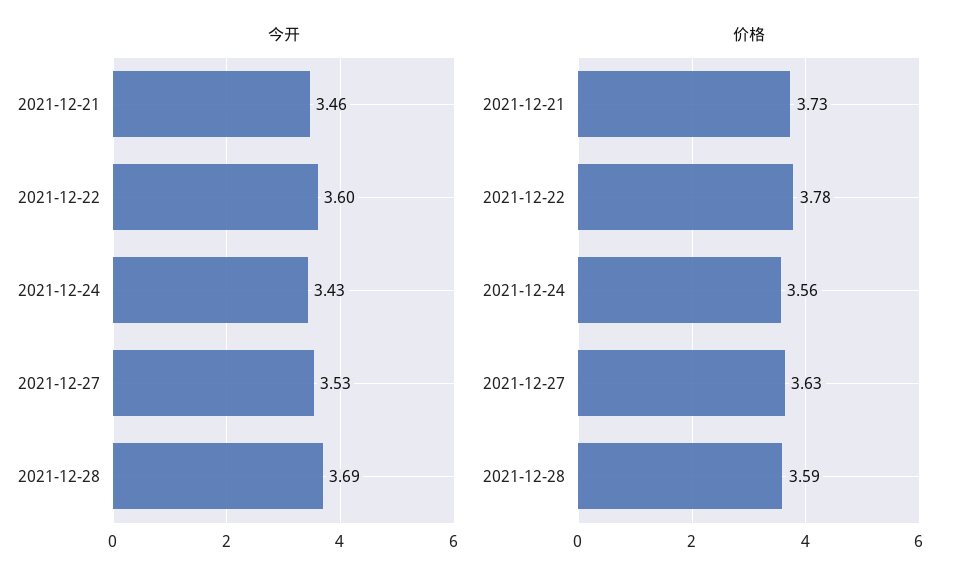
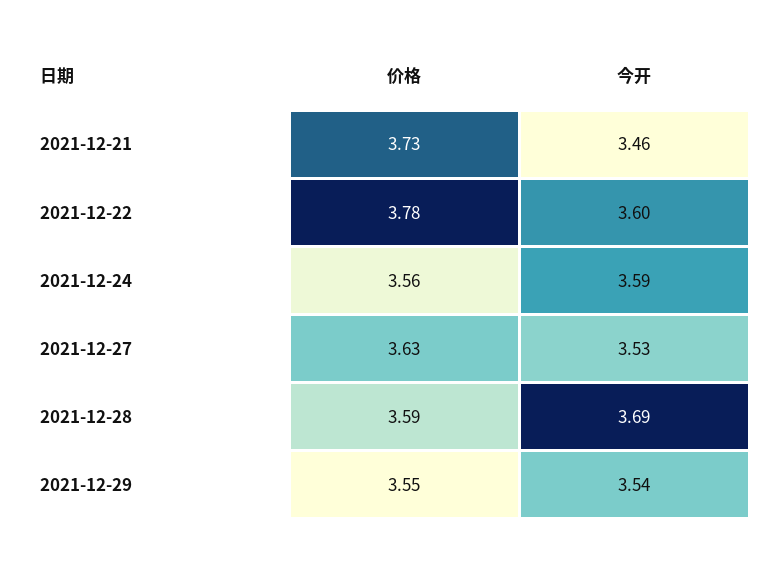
今开, 2021-12-24: 3.43 -> 3.59
价格, 2021-12-29: none -> 3.55
今开, 2021-12-29: none -> 3.54

